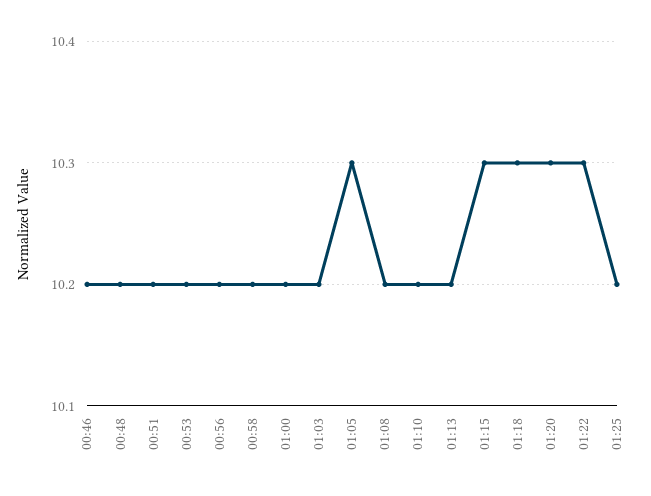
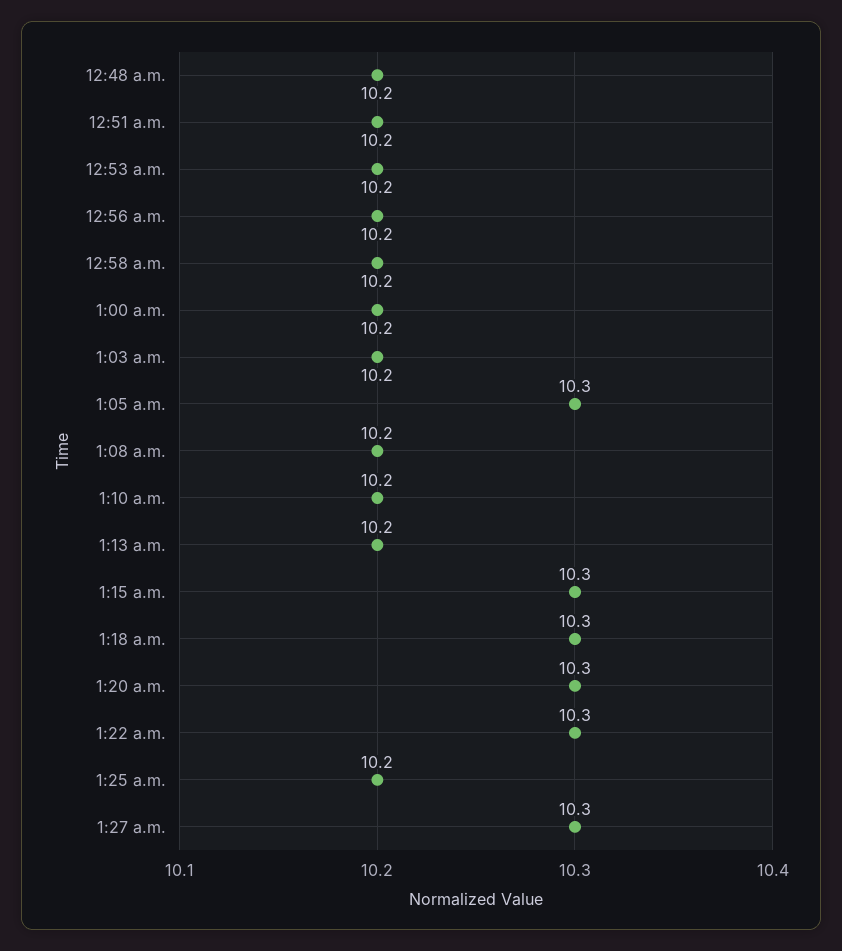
00:46: 10.2 -> none
1:27 a.m.: none -> 10.3

